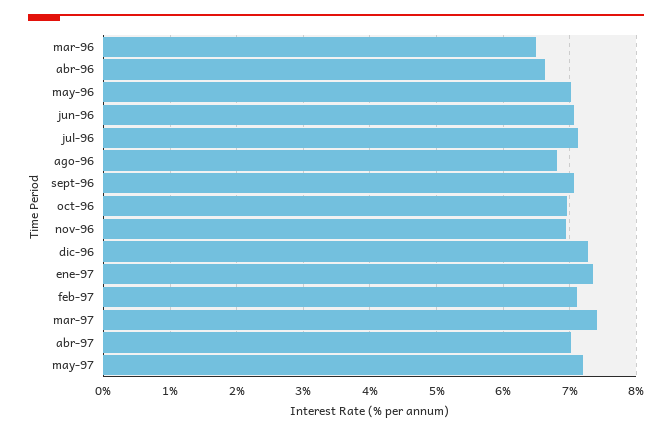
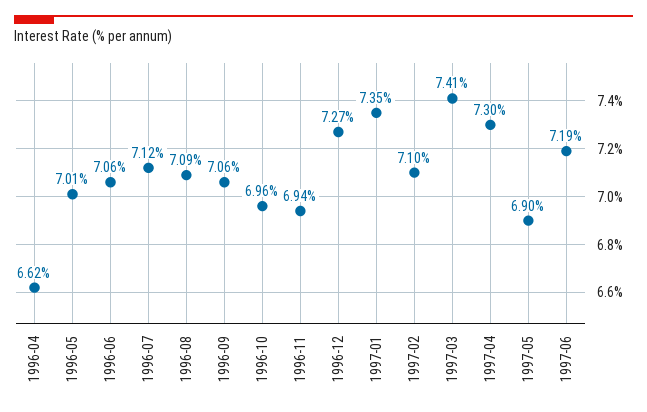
mar-96: 6.5 -> none
ago-96: 6.8 -> 7.09
abr-97: 7 -> 7.3
may-97: 7.2 -> 6.9
1997-06: none -> 7.19

